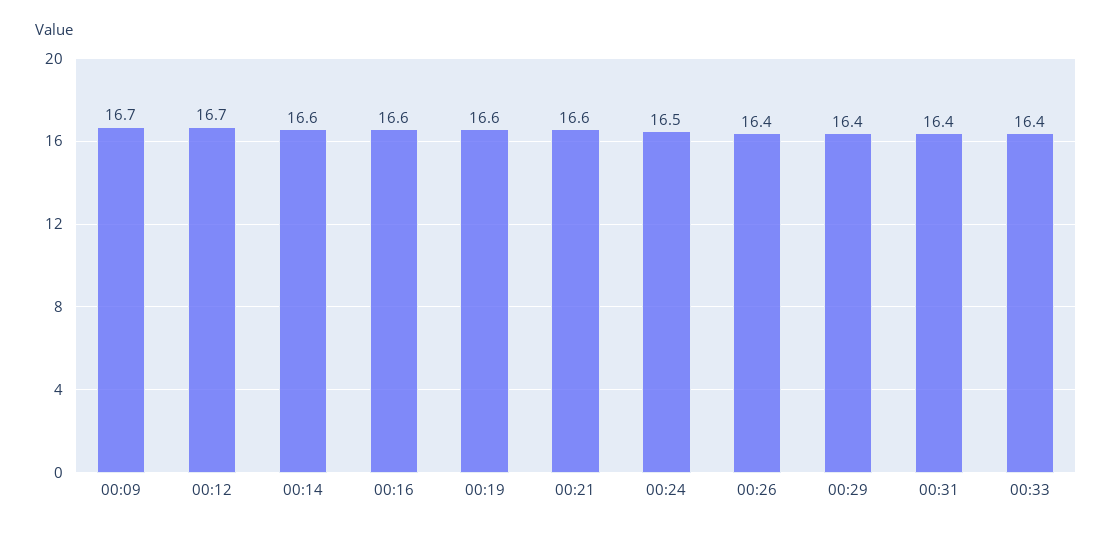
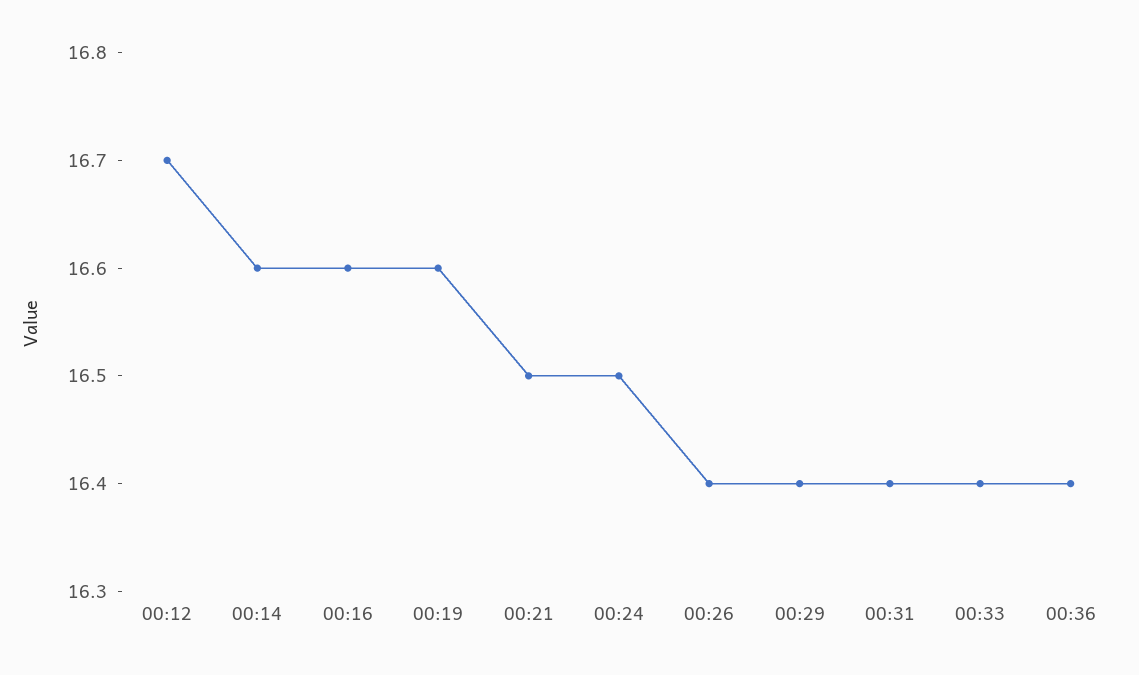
00:09: 16.7 -> none
00:21: 16.6 -> 16.5
00:36: none -> 16.4

